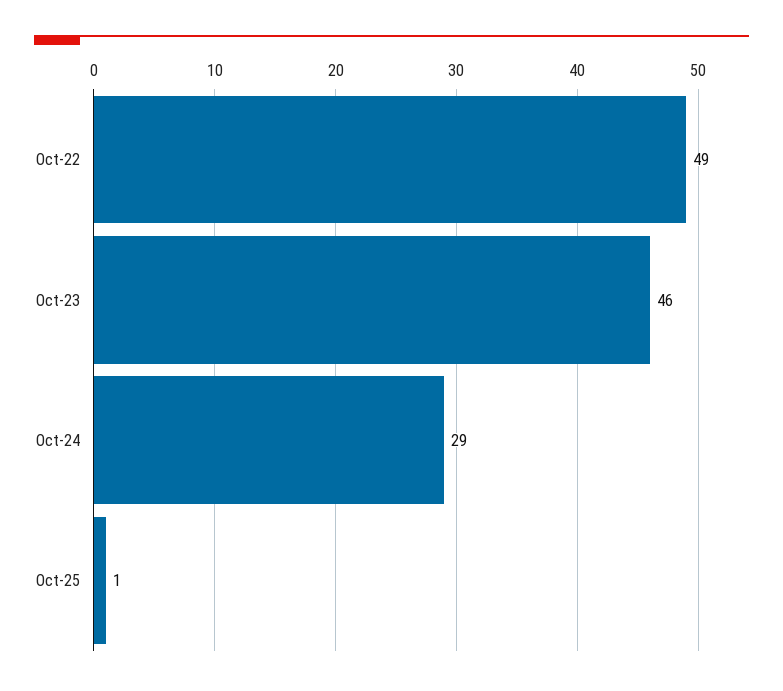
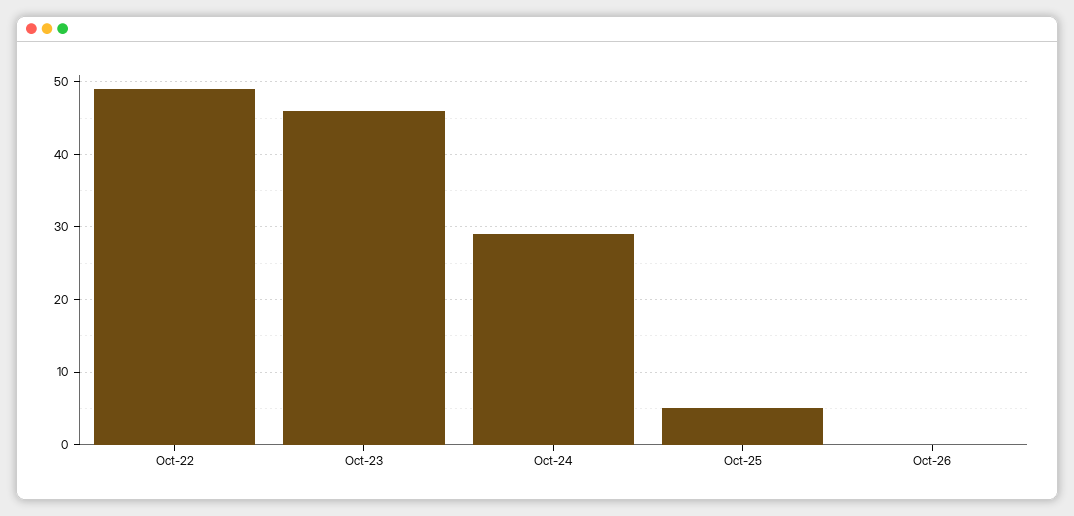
Oct-25: 1 -> 5
Oct-26: none -> 0

